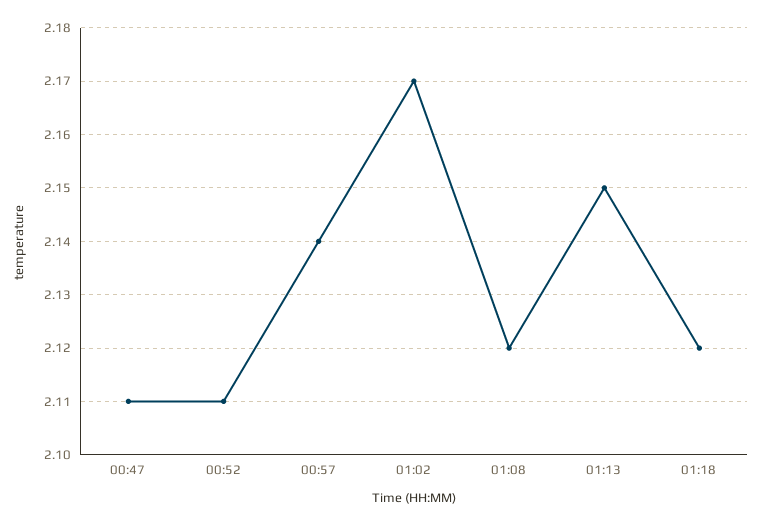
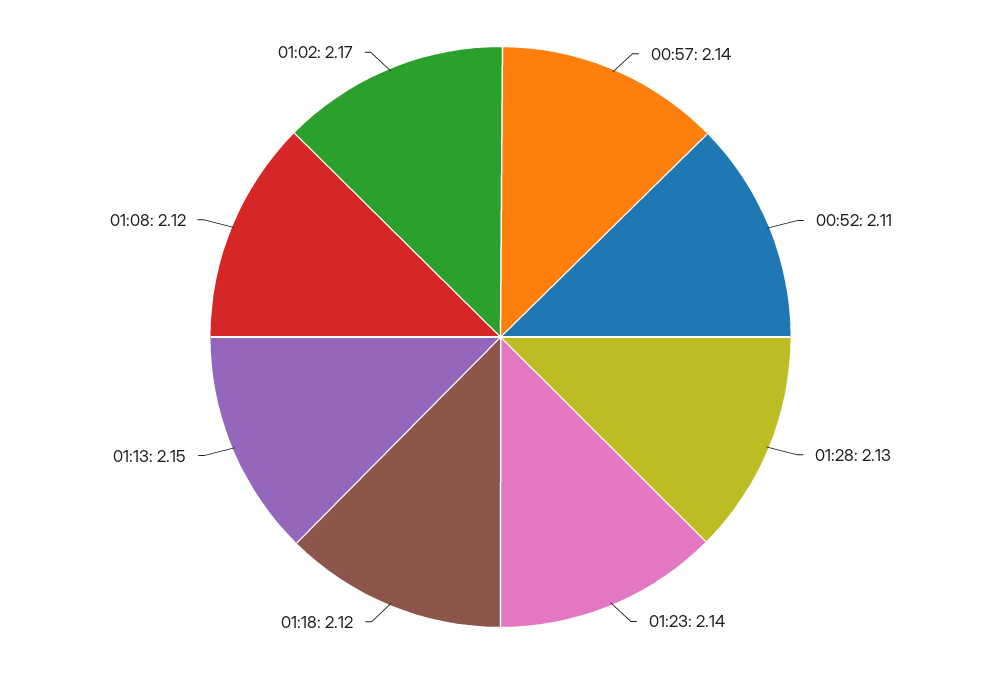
00:47: 2.11 -> none
01:28: none -> 2.13
01:23: none -> 2.14

